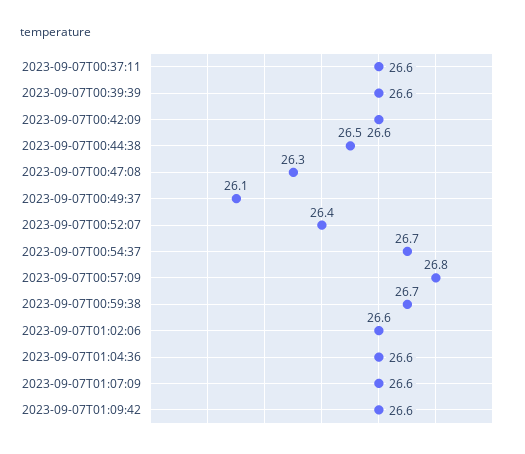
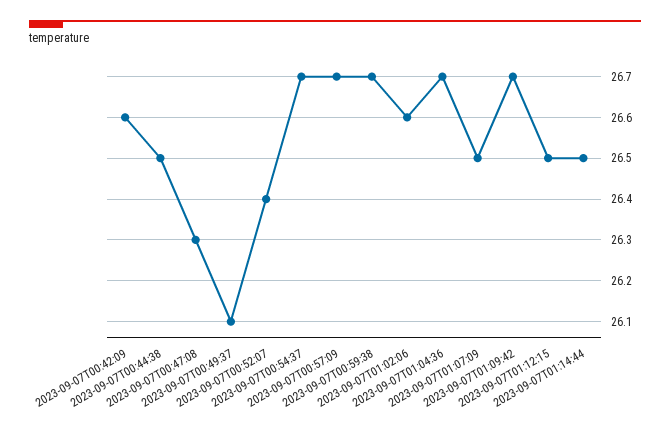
2023-09-07T00:37:11: 26.6 -> none
2023-09-07T00:39:39: 26.6 -> none
2023-09-07T00:57:09: 26.8 -> 26.7
2023-09-07T01:04:36: 26.6 -> 26.7
2023-09-07T01:07:09: 26.6 -> 26.5
2023-09-07T01:09:42: 26.6 -> 26.7
2023-09-07T01:12:15: none -> 26.5
2023-09-07T01:14:44: none -> 26.5

